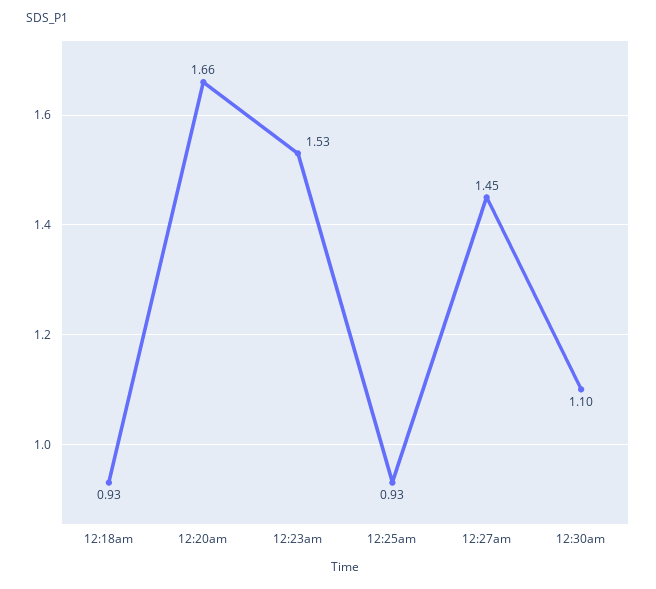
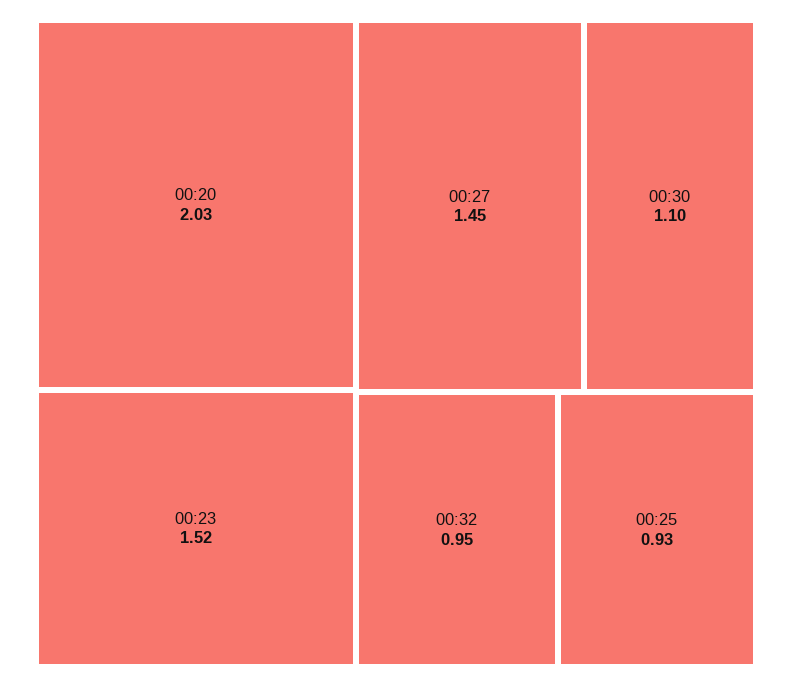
12:18am: 0.93 -> none
12:20am: 1.66 -> 2.03
12:23am: 1.53 -> 1.52
00:32: none -> 0.95

